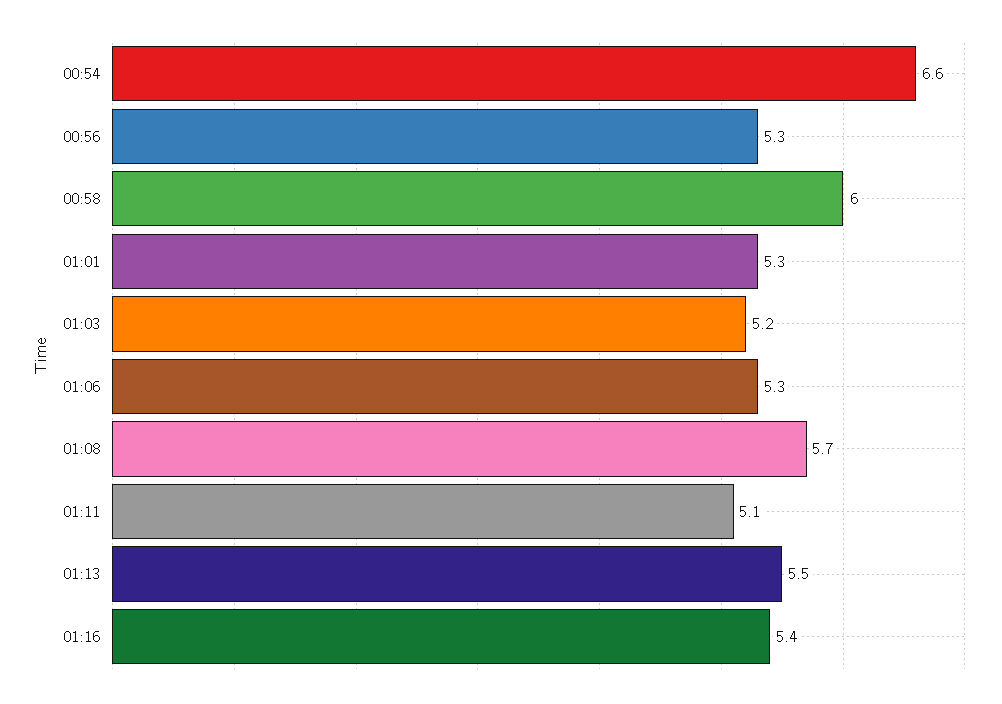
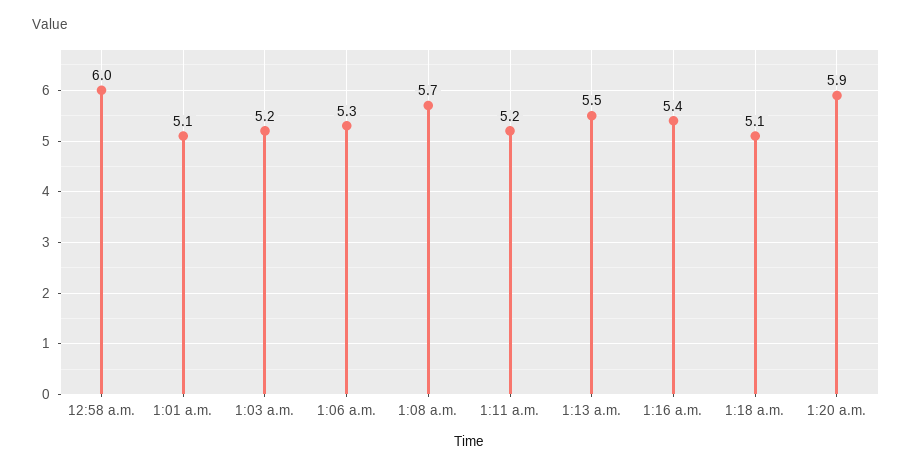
00:54: 6.6 -> none
00:56: 5.3 -> none
01:01: 5.3 -> 5.1
01:11: 5.1 -> 5.2
1:18 a.m.: none -> 5.1
1:20 a.m.: none -> 5.9

